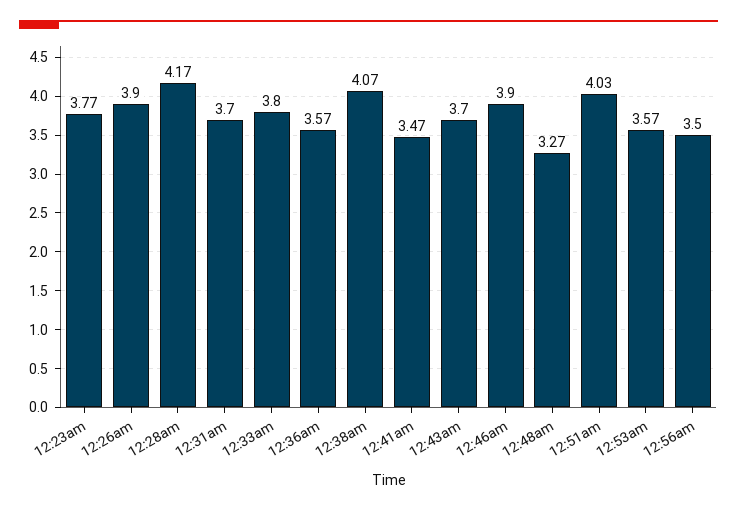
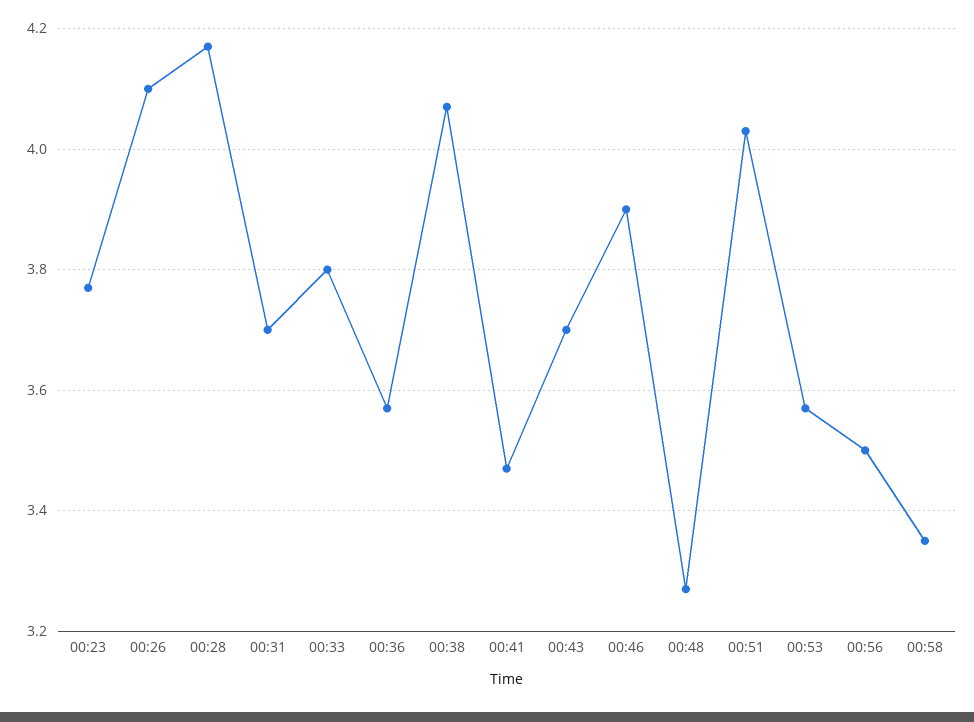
12:26am: 3.9 -> 4.1
00:58: none -> 3.35

